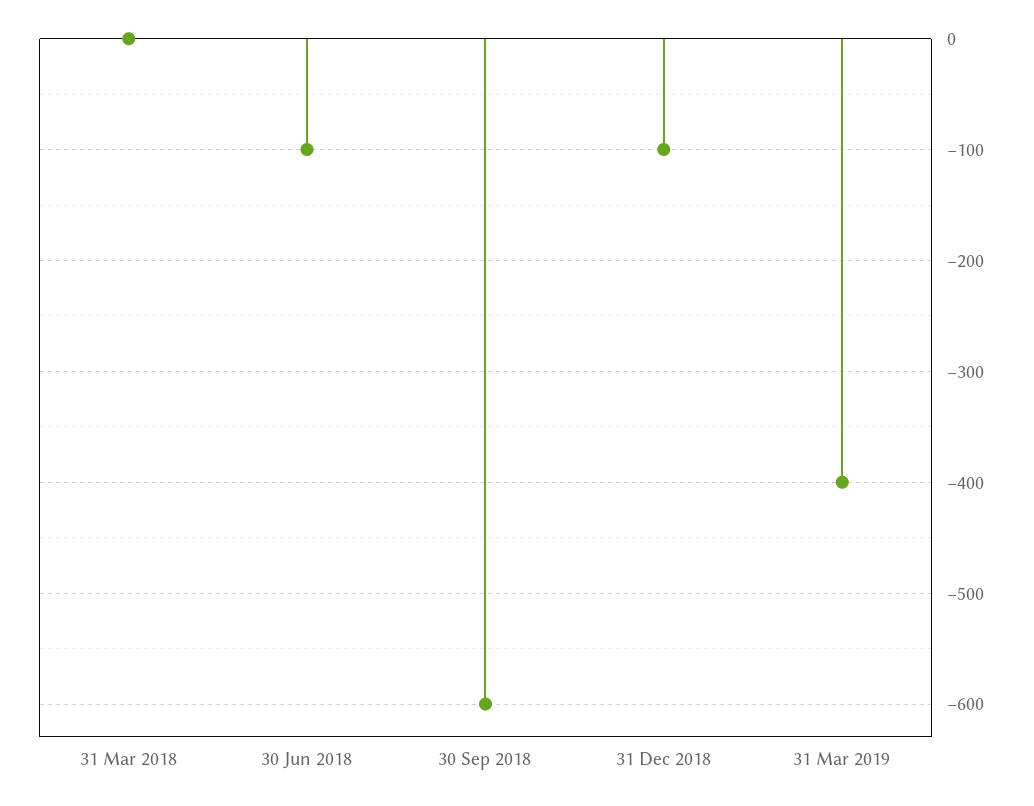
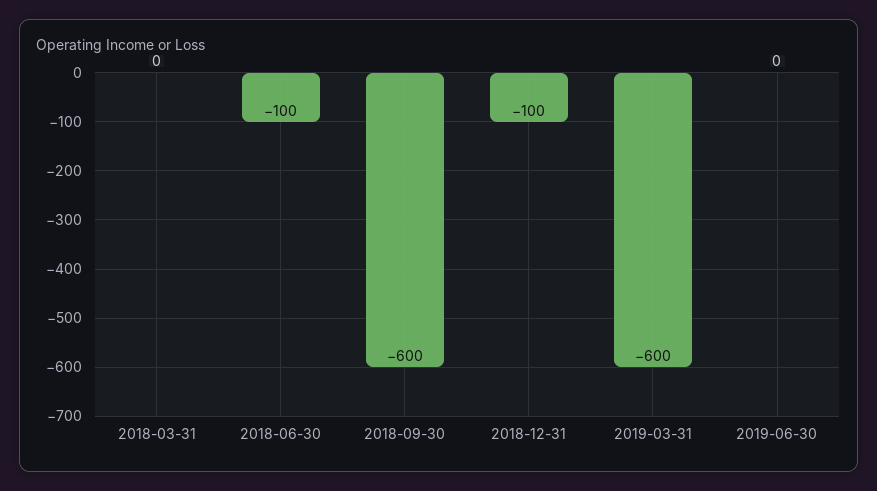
31 Mar 2019: -400 -> -600
2019-06-30: none -> 0

